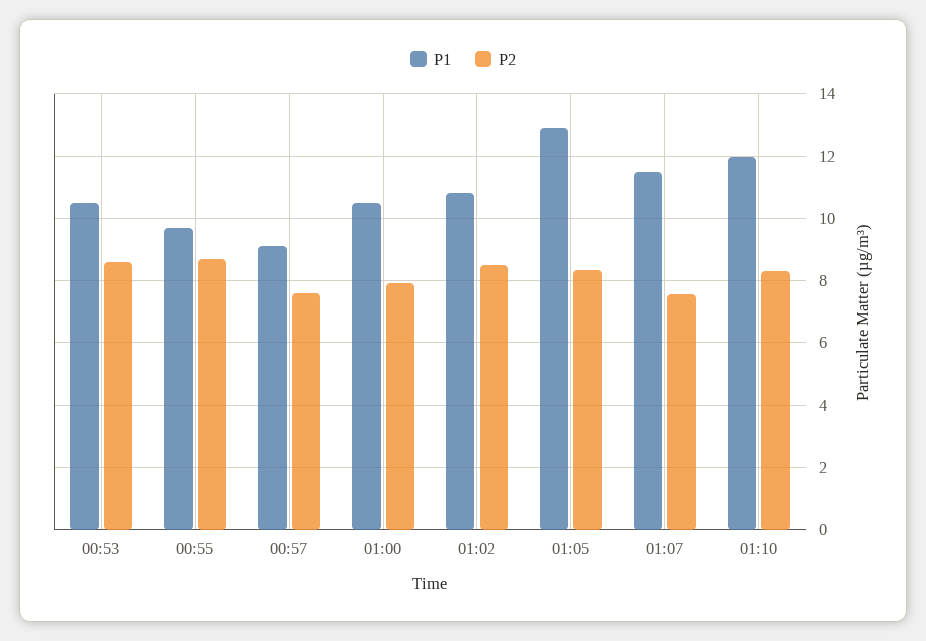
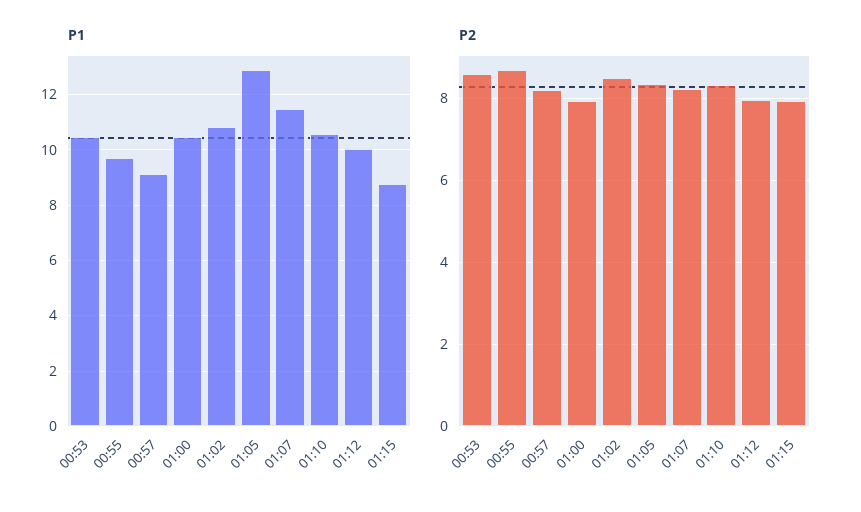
P2, 00:57: 7.6 -> 8.2
P2, 01:07: 7.6 -> 8.2
P1, 01:10: 12 -> 10.5
P1, 01:12: none -> 10
P1, 01:15: none -> 8.75
P2, 01:12: none -> 8
P2, 01:15: none -> 8

